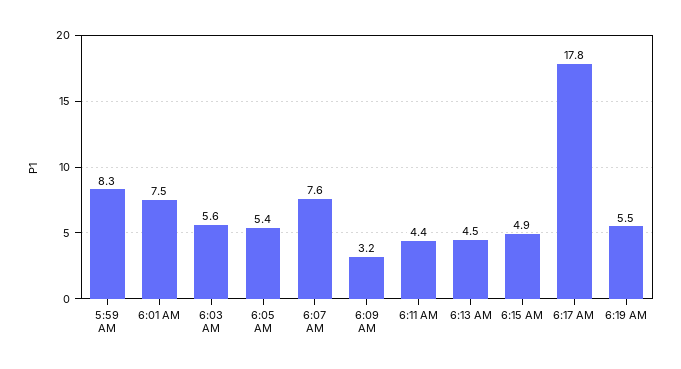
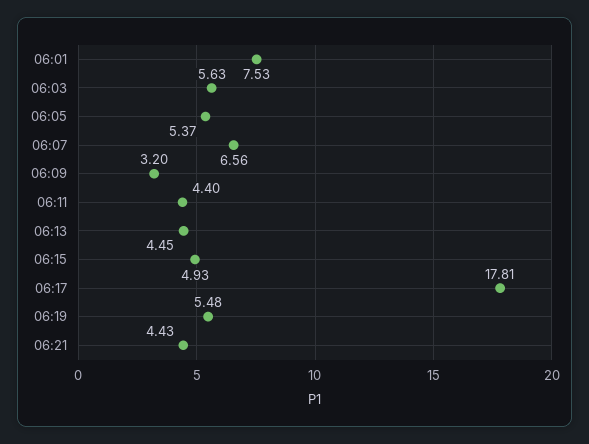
5:59 AM: 8.3 -> none
6:07 AM: 7.6 -> 6.56
06:21: none -> 4.43

